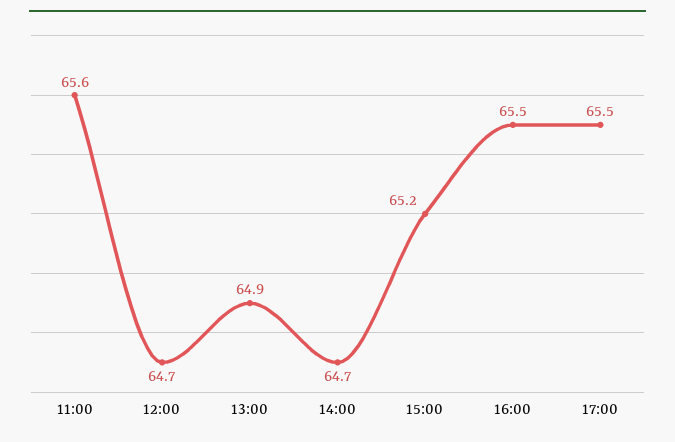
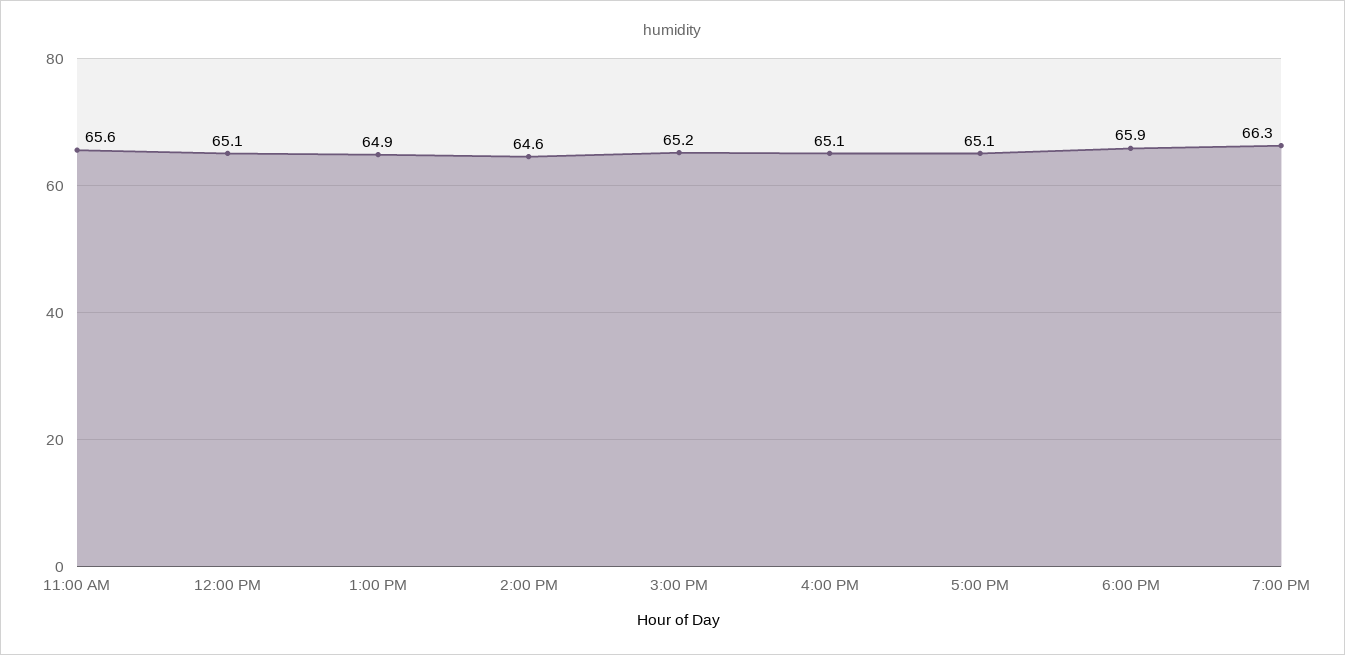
12:00: 64.7 -> 65.1
14:00: 64.7 -> 64.6
16:00: 65.5 -> 65.1
17:00: 65.5 -> 65.1
6:00 PM: none -> 65.9
7:00 PM: none -> 66.3

